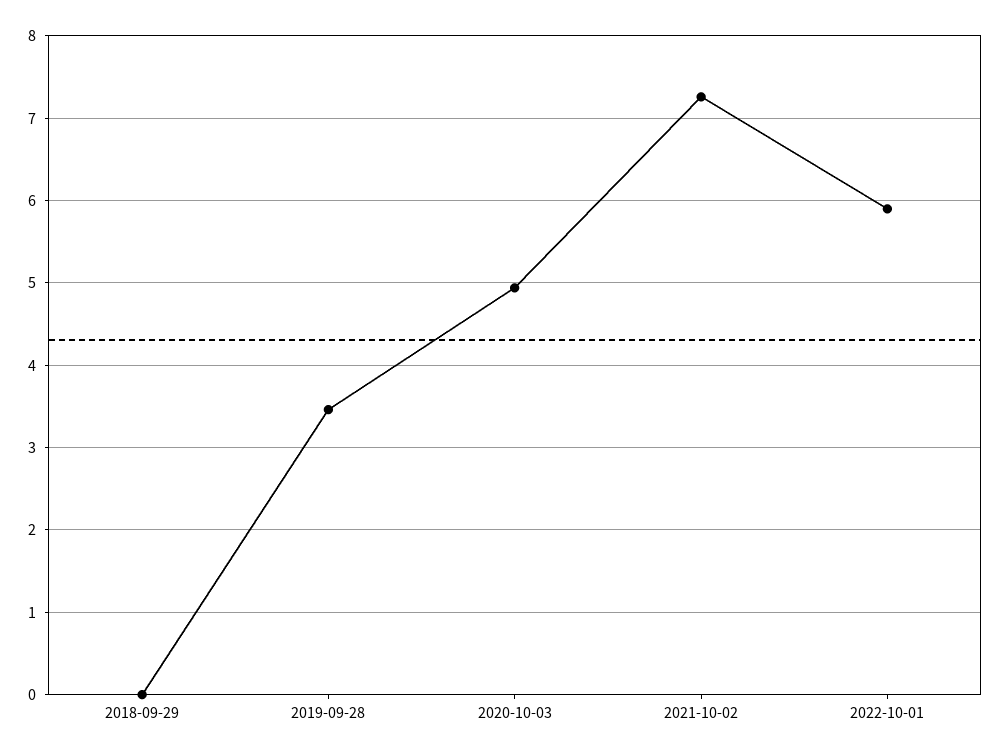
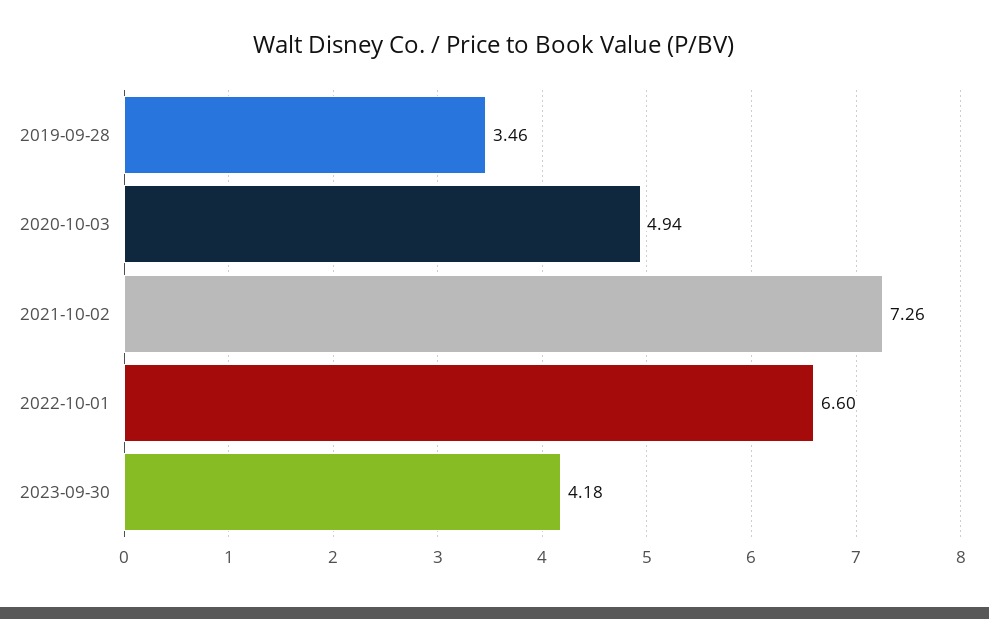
2018-09-29: 0 -> none
2022-10-01: 5.9 -> 6.6
2023-09-30: none -> 4.18

